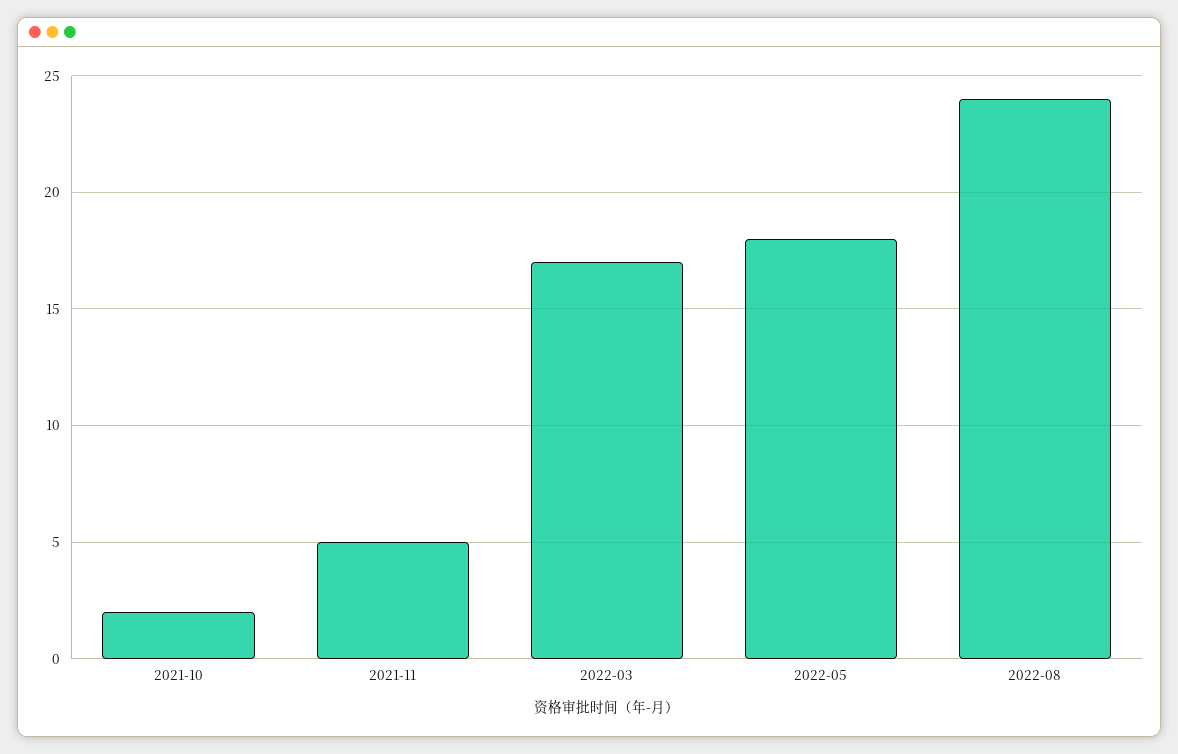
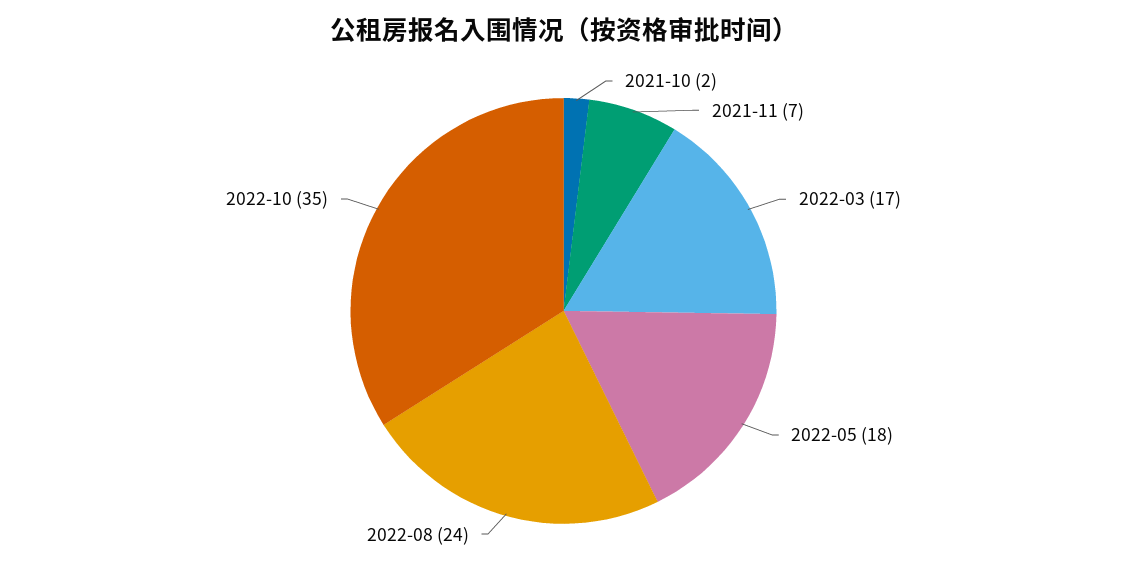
2021-11: 5 -> 7
2022-10: none -> 35

